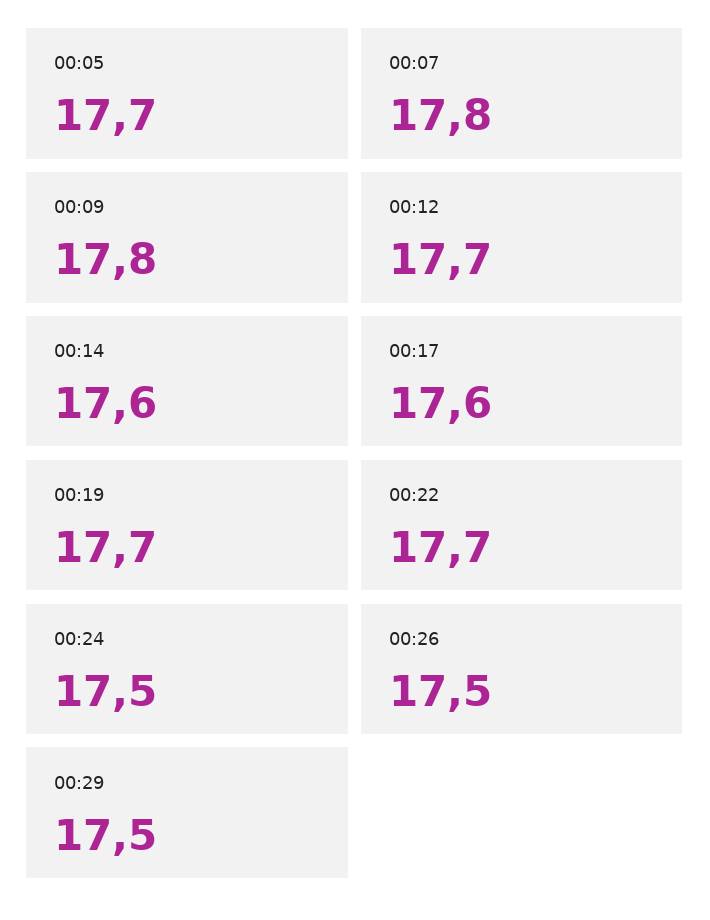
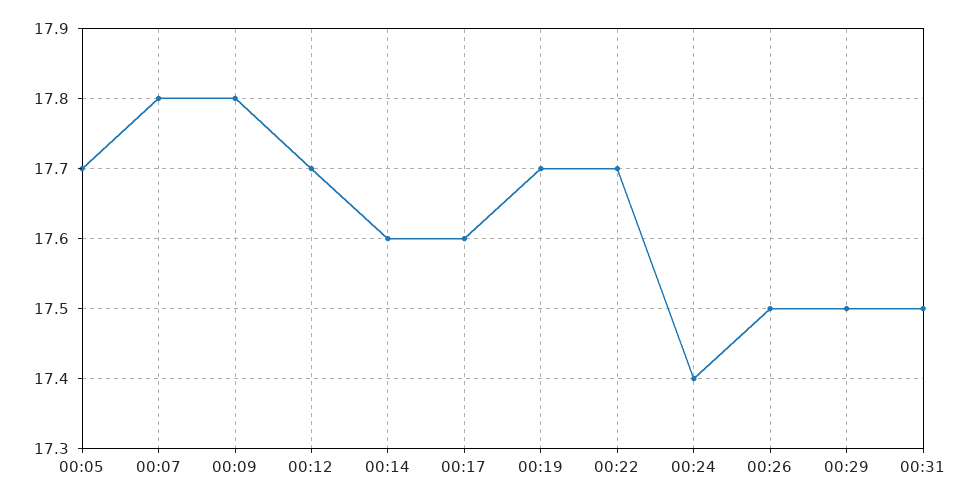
00:24: 17.5 -> 17.4
00:31: none -> 17.5

